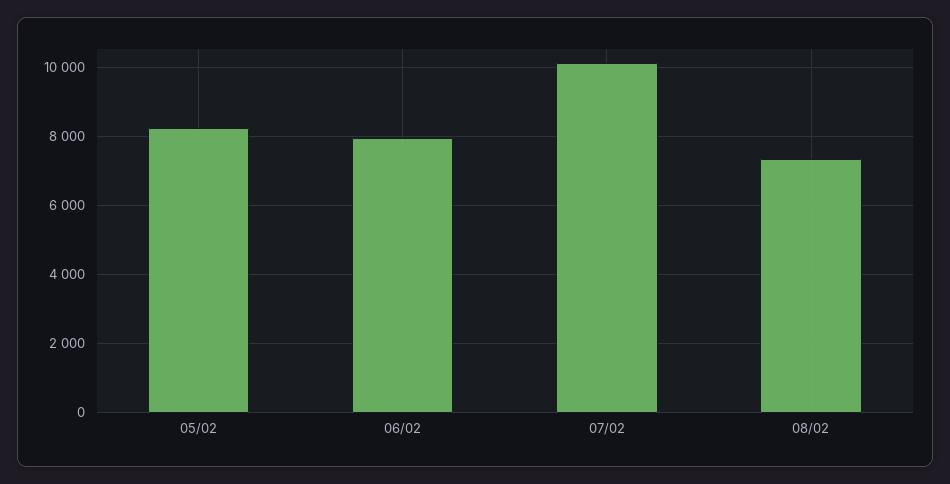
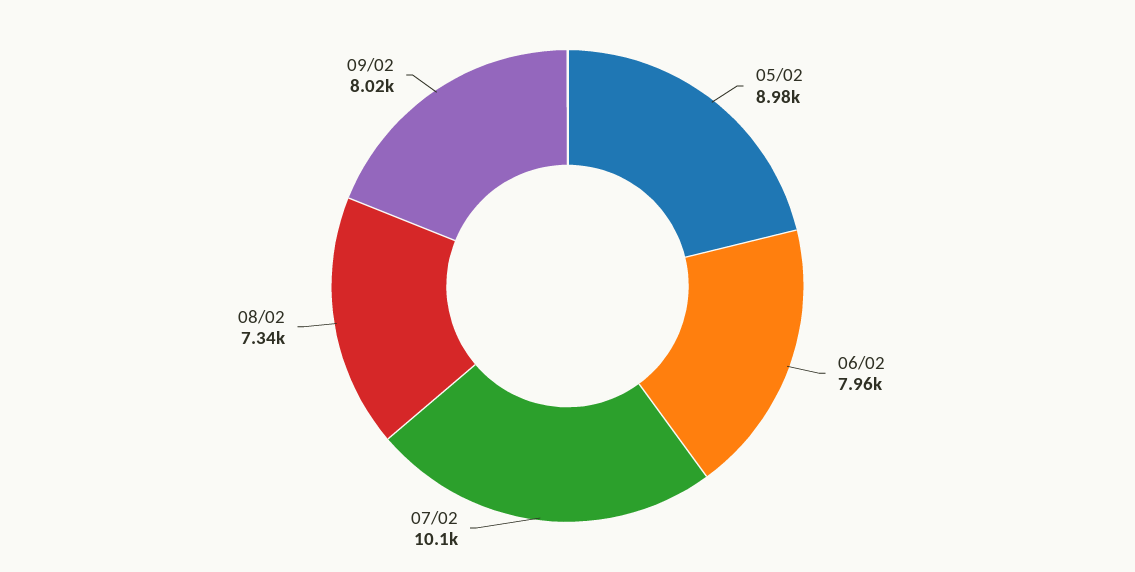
05/02: 8200 -> 8980
09/02: none -> 8020

